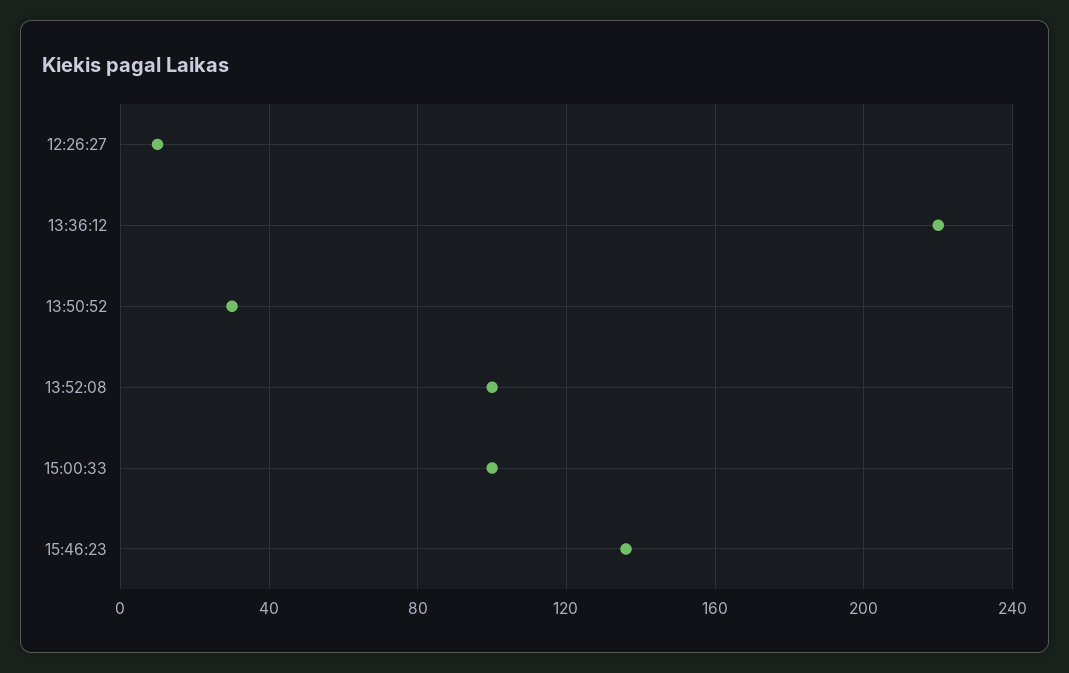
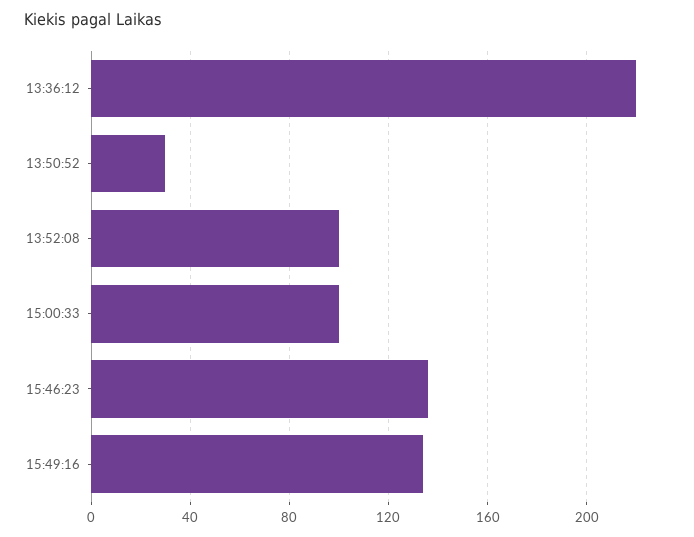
12:26:27: 10 -> none
15:49:16: none -> 135

